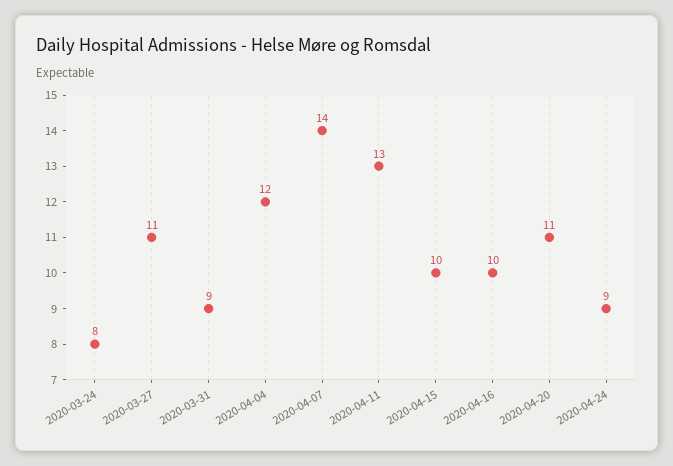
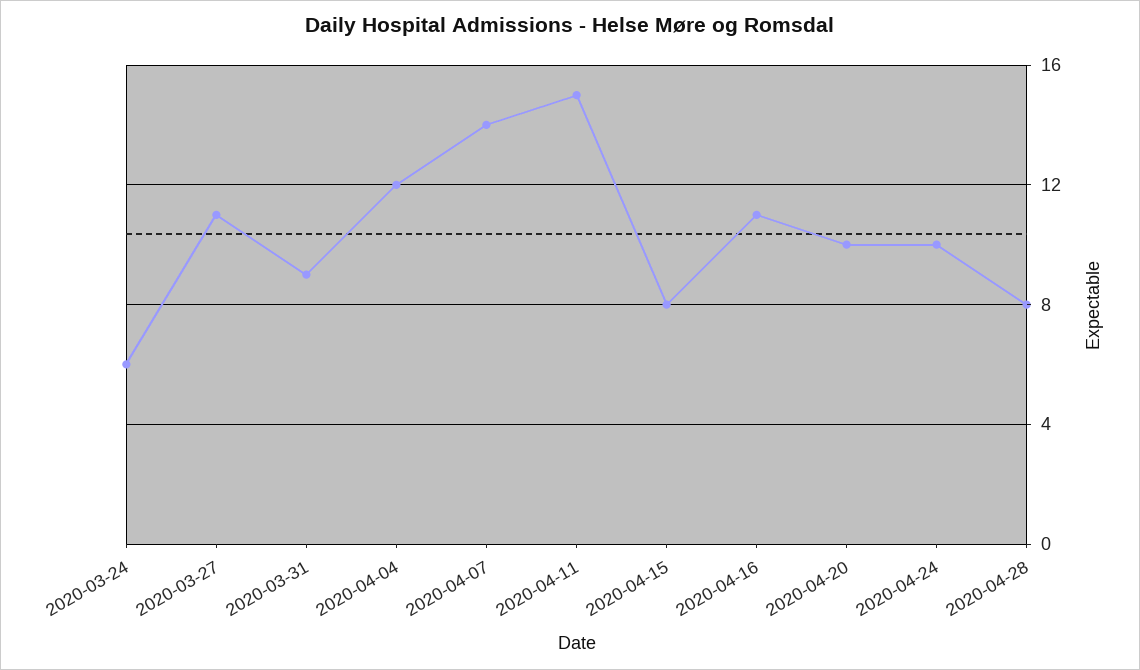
2020-03-24: 8 -> 6
2020-04-11: 13 -> 15
2020-04-15: 10 -> 8
2020-04-16: 10 -> 11
2020-04-20: 11 -> 10
2020-04-24: 9 -> 10
2020-04-28: none -> 8

